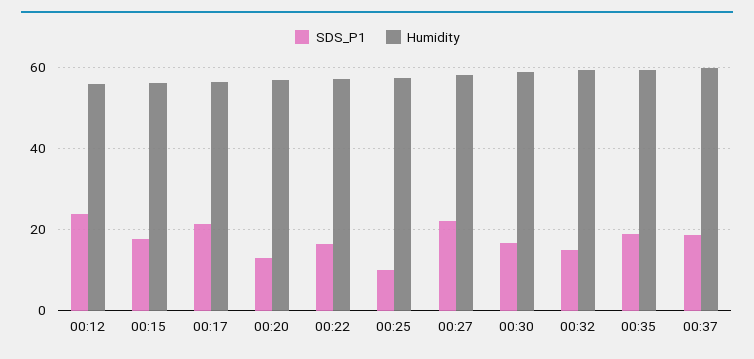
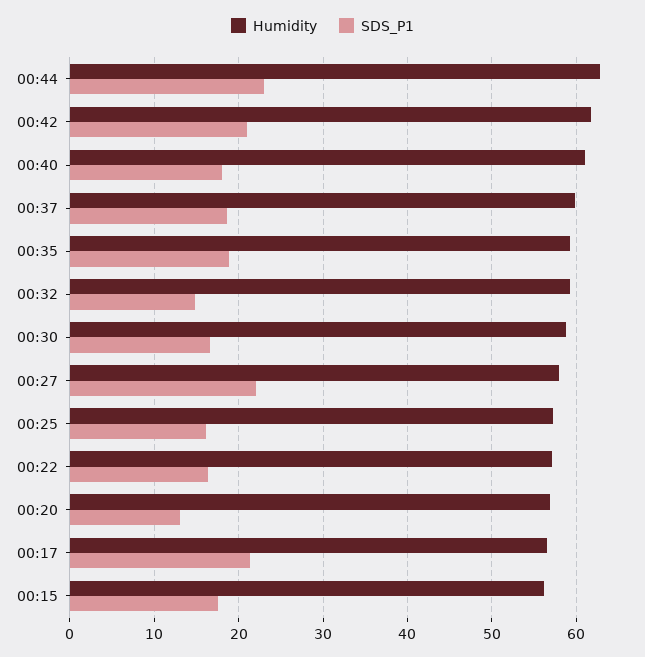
SDS_P1, 00:12: 24 -> none
Humidity, 00:12: 56 -> none
SDS_P1, 00:25: 10 -> 16
Humidity, 00:44: none -> 63
SDS_P1, 00:44: none -> 23
Humidity, 00:42: none -> 62
SDS_P1, 00:42: none -> 21
Humidity, 00:40: none -> 61
SDS_P1, 00:40: none -> 18

